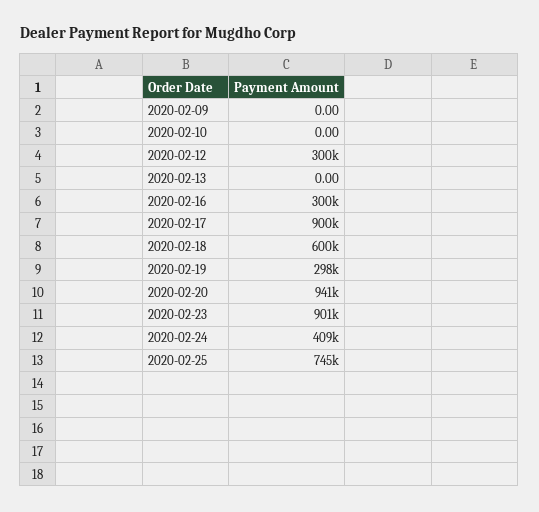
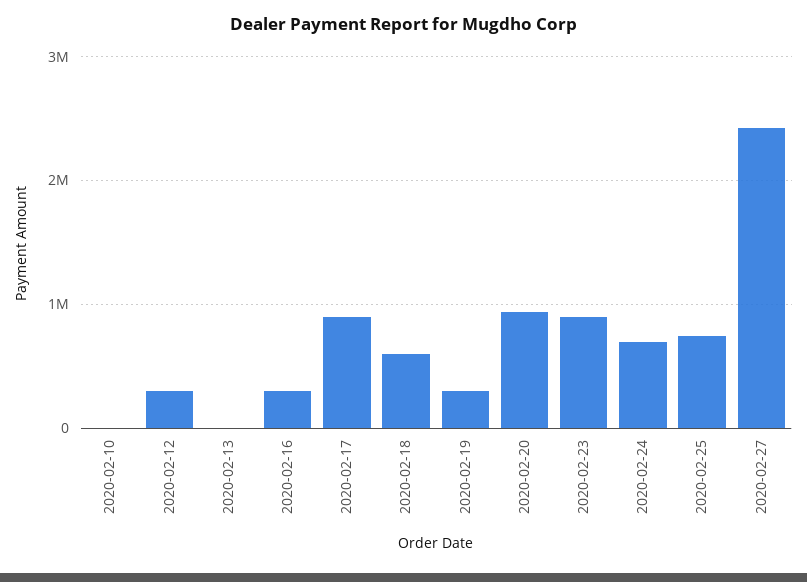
2020-02-09: 0 -> none
2020-02-24: 409000 -> 700000
2020-02-27: none -> 2400000

